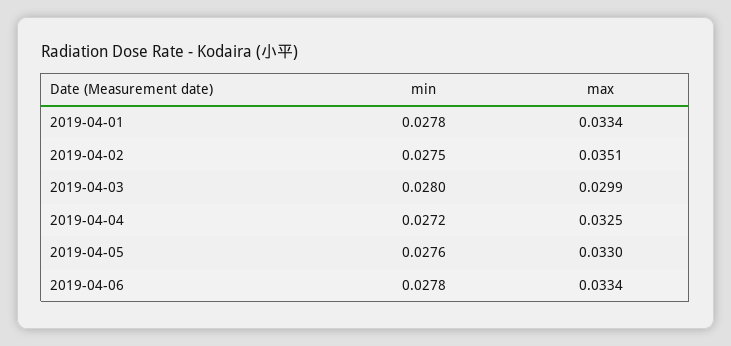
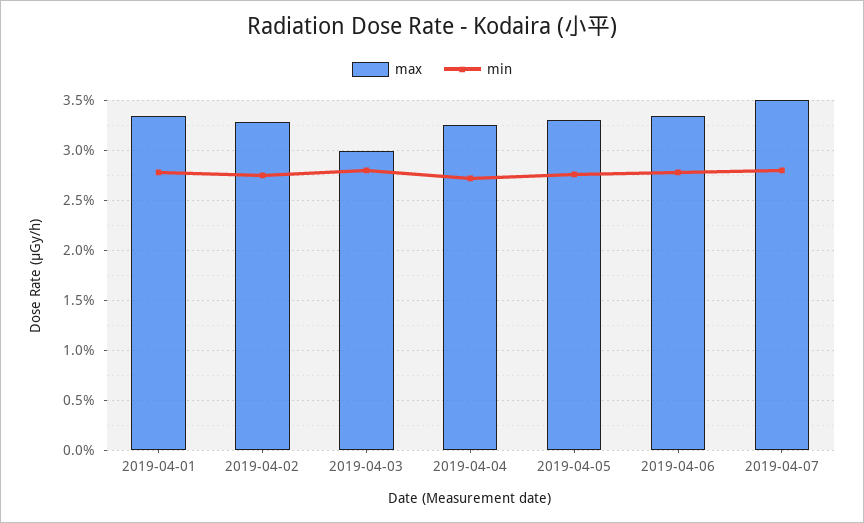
max, 2019-04-02: 0.0351 -> 0.033
max, 2019-04-07: none -> 0.035
min, 2019-04-07: none -> 0.028

